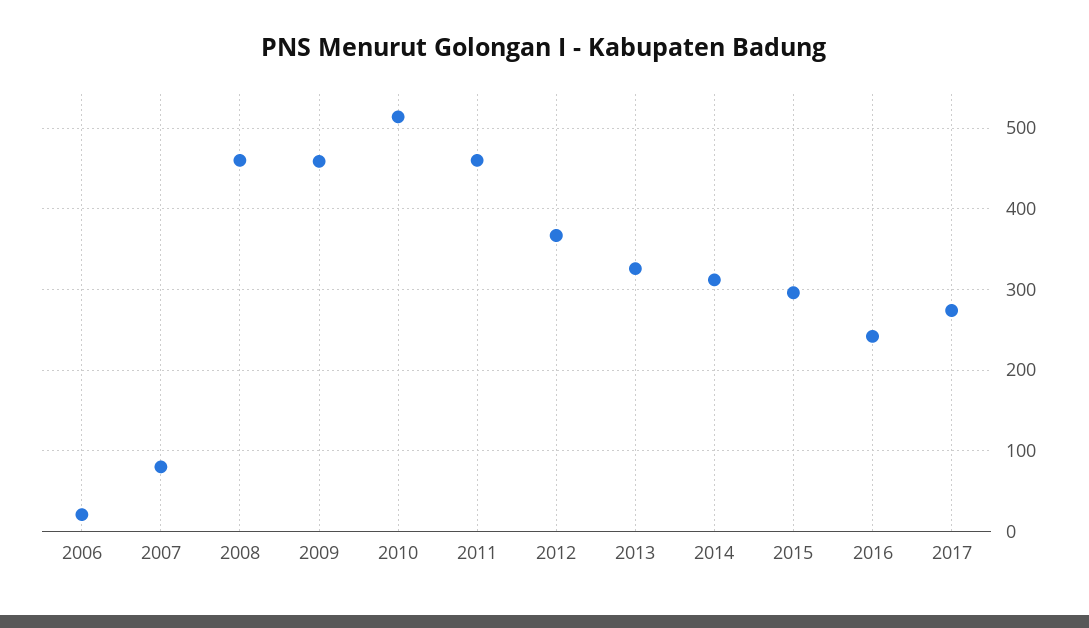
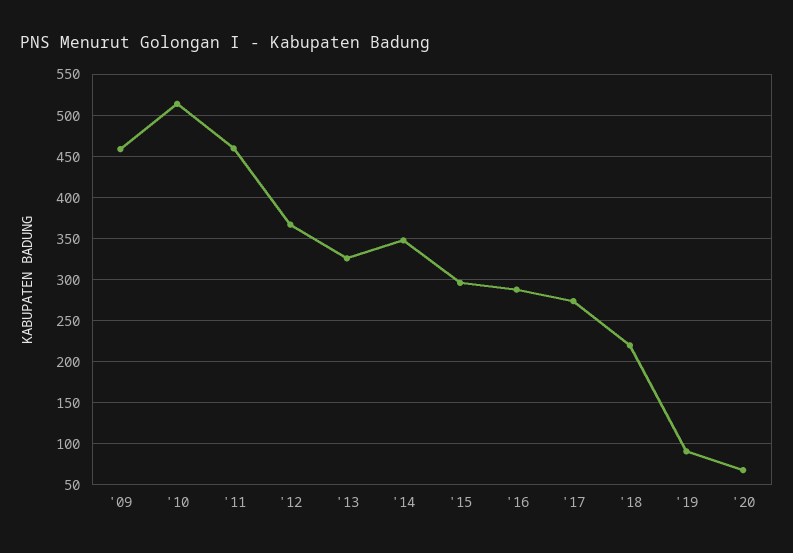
2006: 20 -> none
2007: 80 -> none
2008: 460 -> none
2014: 310 -> 350
2016: 240 -> 290
'18: none -> 220
'19: none -> 90
'20: none -> 70

